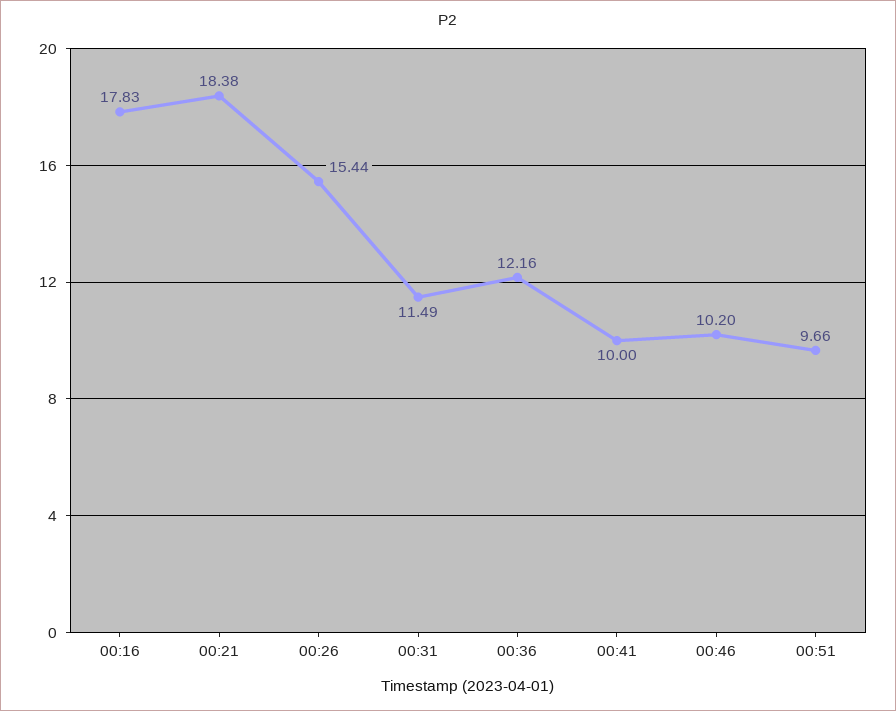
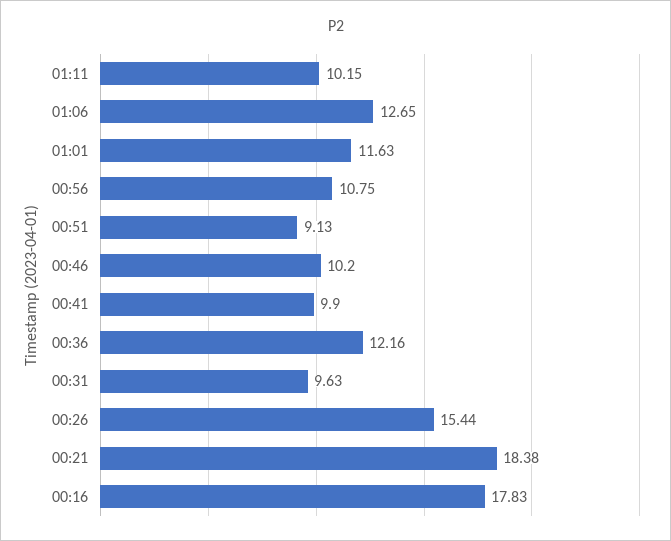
00:31: 11.49 -> 9.63
00:41: 10 -> 9.9
00:51: 9.66 -> 9.13
01:11: none -> 10.15
01:06: none -> 12.65
01:01: none -> 11.63
00:56: none -> 10.75

